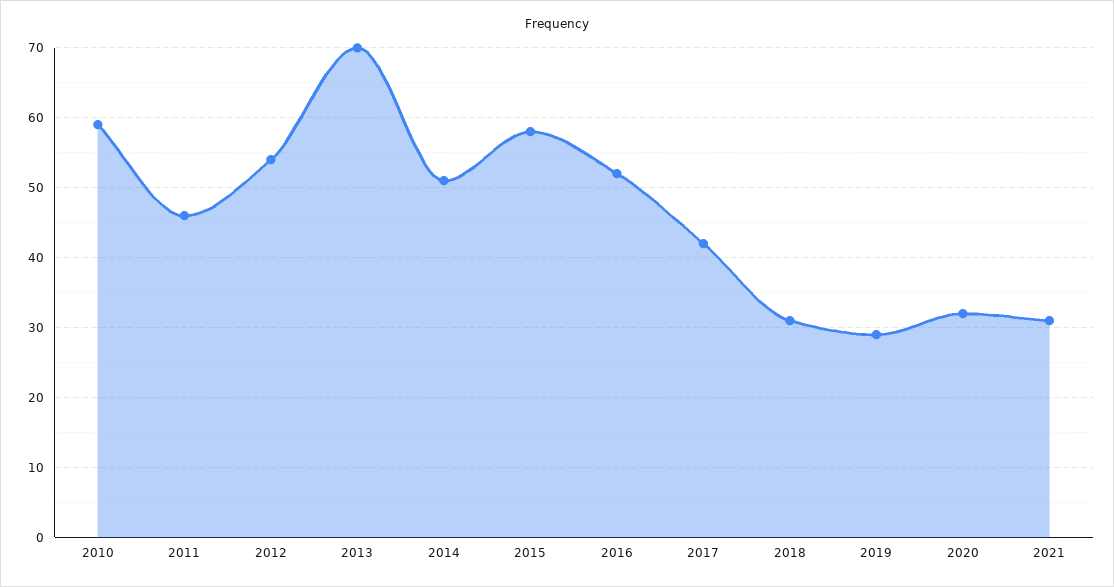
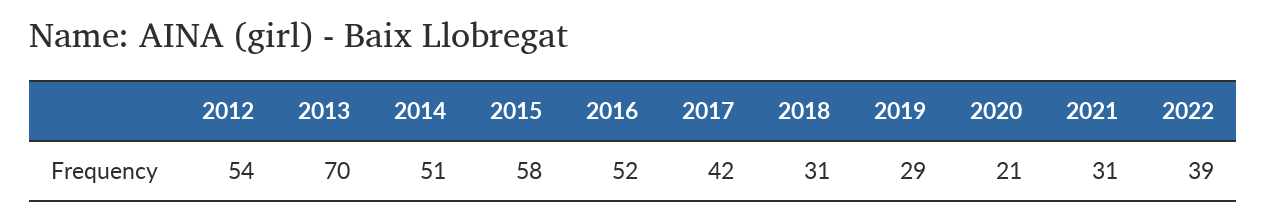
2010: 59 -> none
2011: 46 -> none
2020: 32 -> 21
2022: none -> 39

